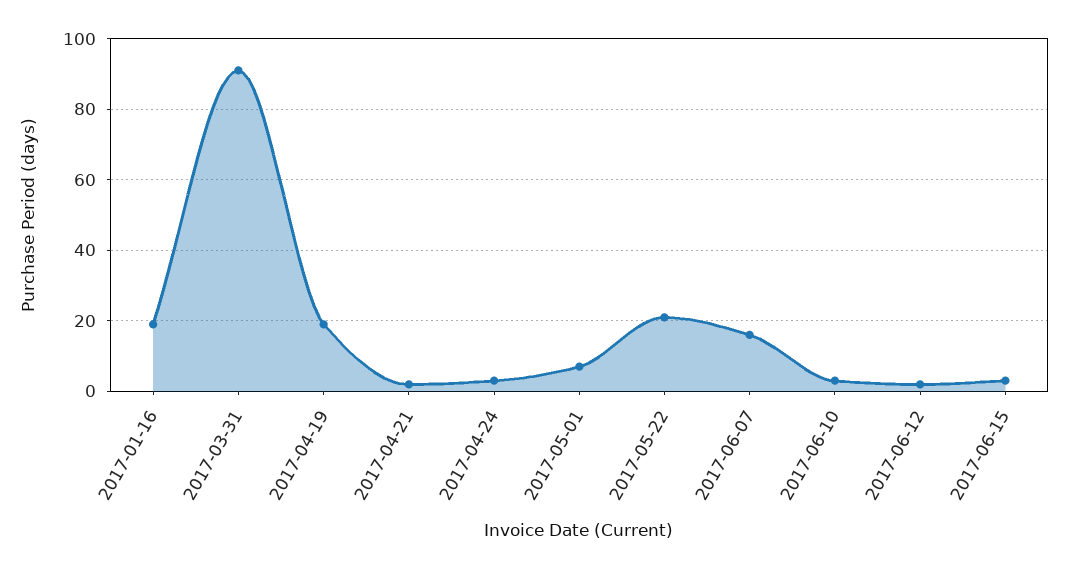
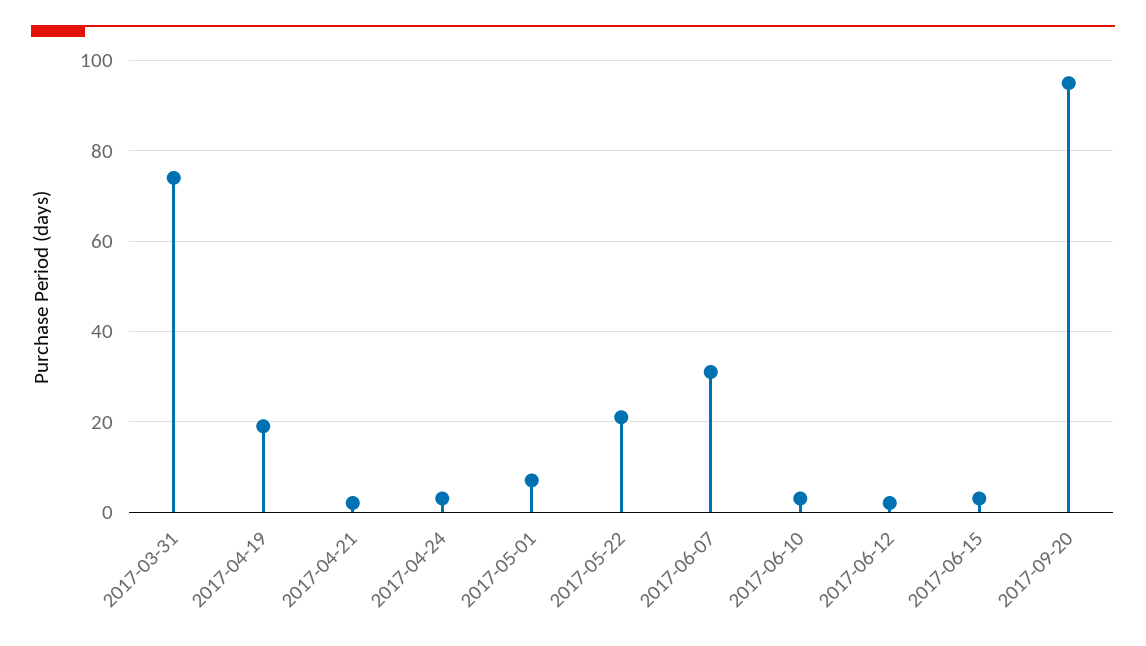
2017-01-16: 20 -> none
2017-03-31: 90 -> 75
2017-06-07: 15 -> 30
2017-09-20: none -> 95

